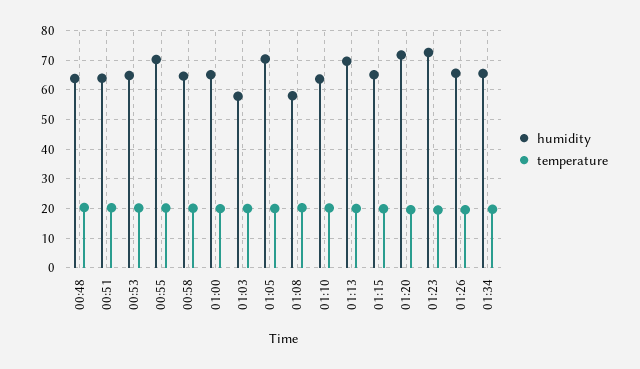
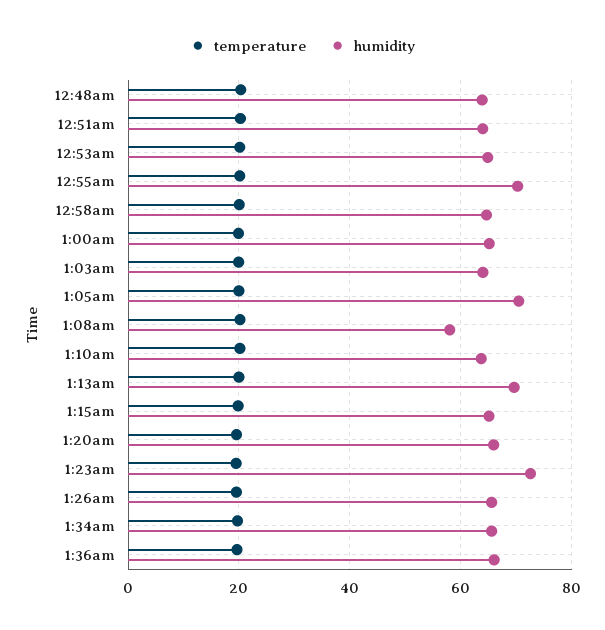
humidity, 01:03: 57.5 -> 64
humidity, 01:20: 72.5 -> 66
temperature, 1:36am: none -> 20
humidity, 1:36am: none -> 66

